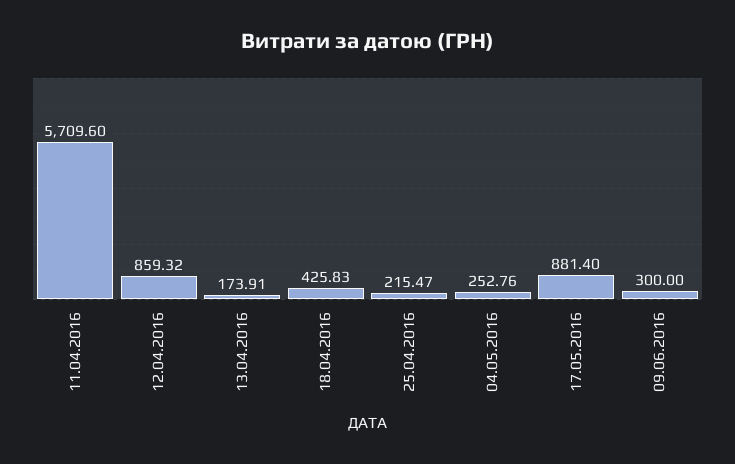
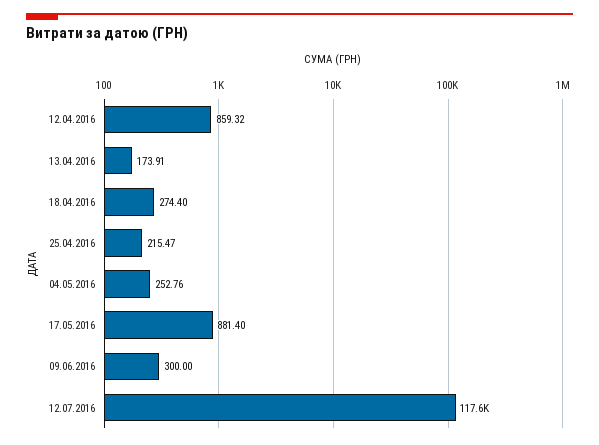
11.04.2016: 5709.6 -> none
18.04.2016: 425.83 -> 274.4
12.07.2016: none -> 117600

